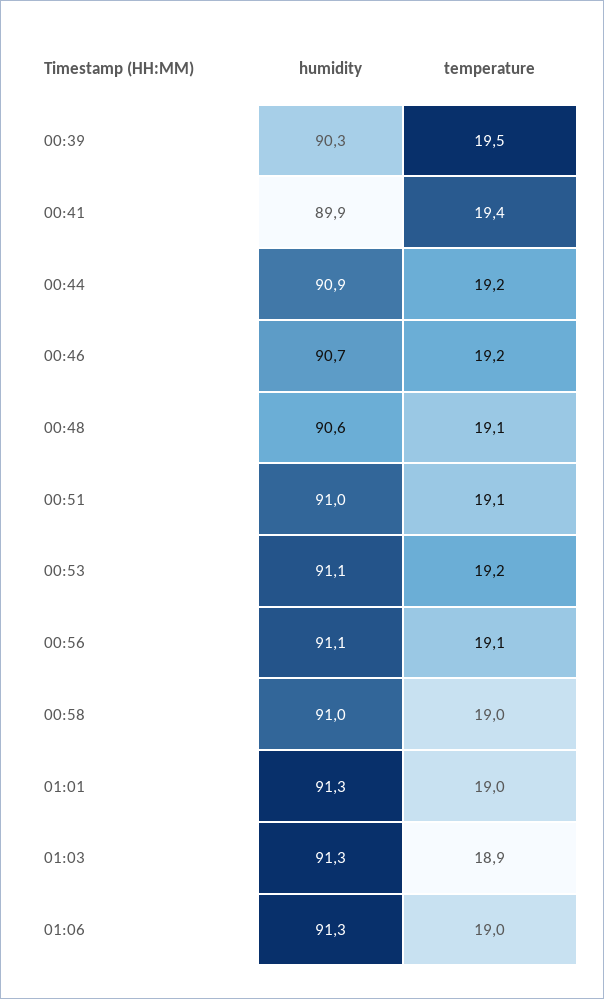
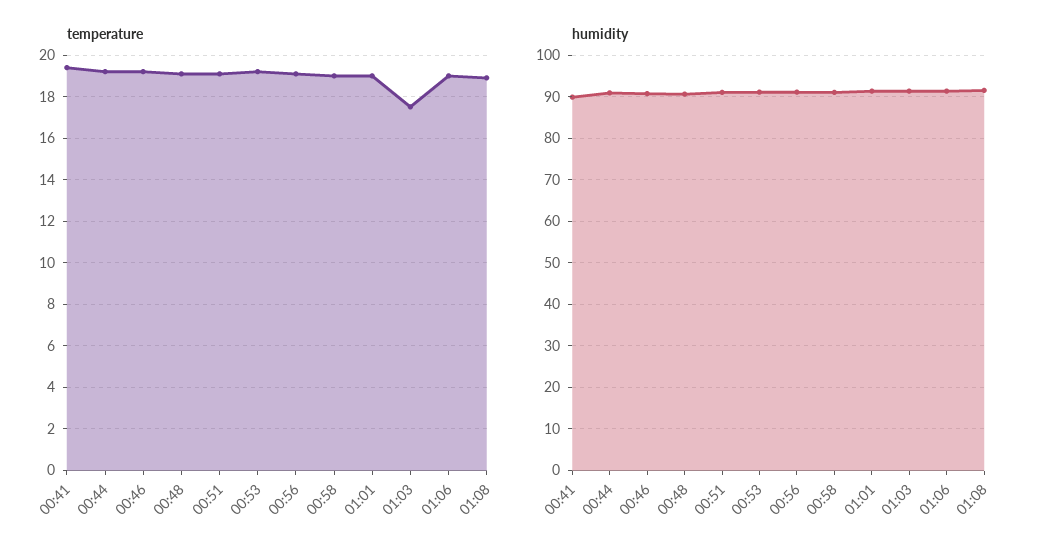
humidity, 00:39: 90.3 -> none
temperature, 00:39: 19.5 -> none
temperature, 01:03: 18.9 -> 17.5
temperature, 01:08: none -> 19
humidity, 01:08: none -> 92

